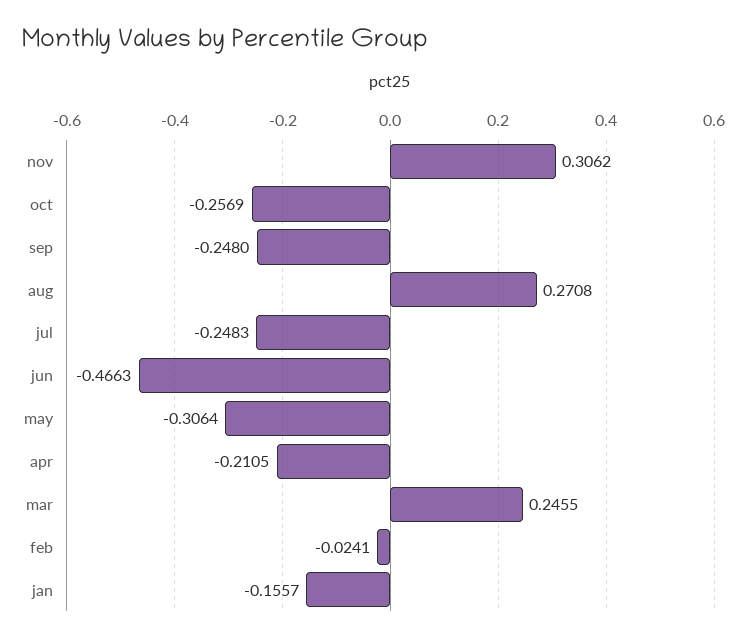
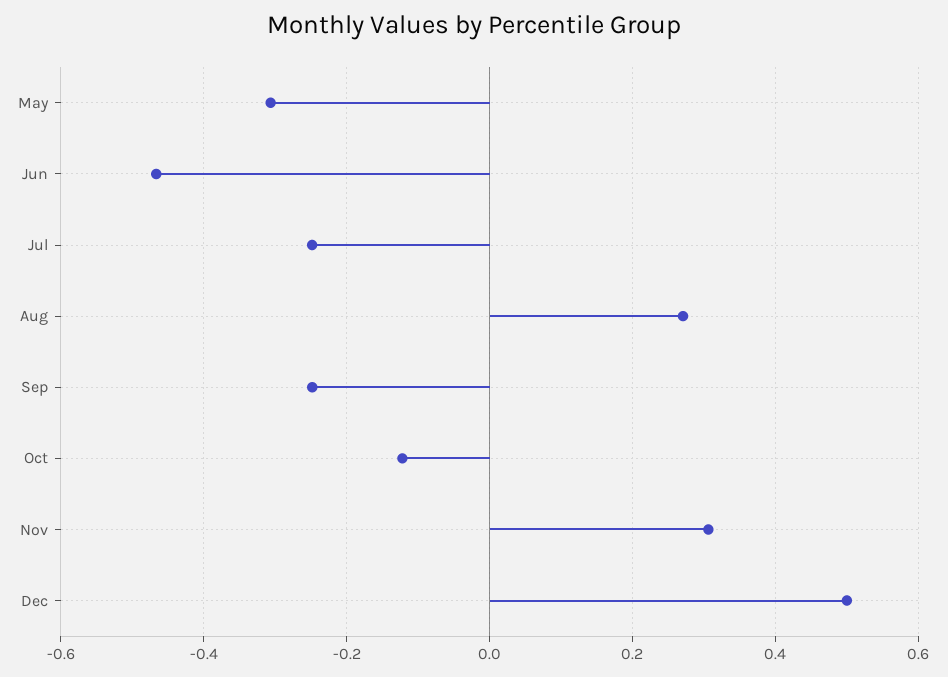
oct: -0.2569 -> -0.12
apr: -0.2105 -> none
mar: 0.2455 -> none
feb: -0.0241 -> none
jan: -0.1557 -> none
Dec: none -> 0.5

